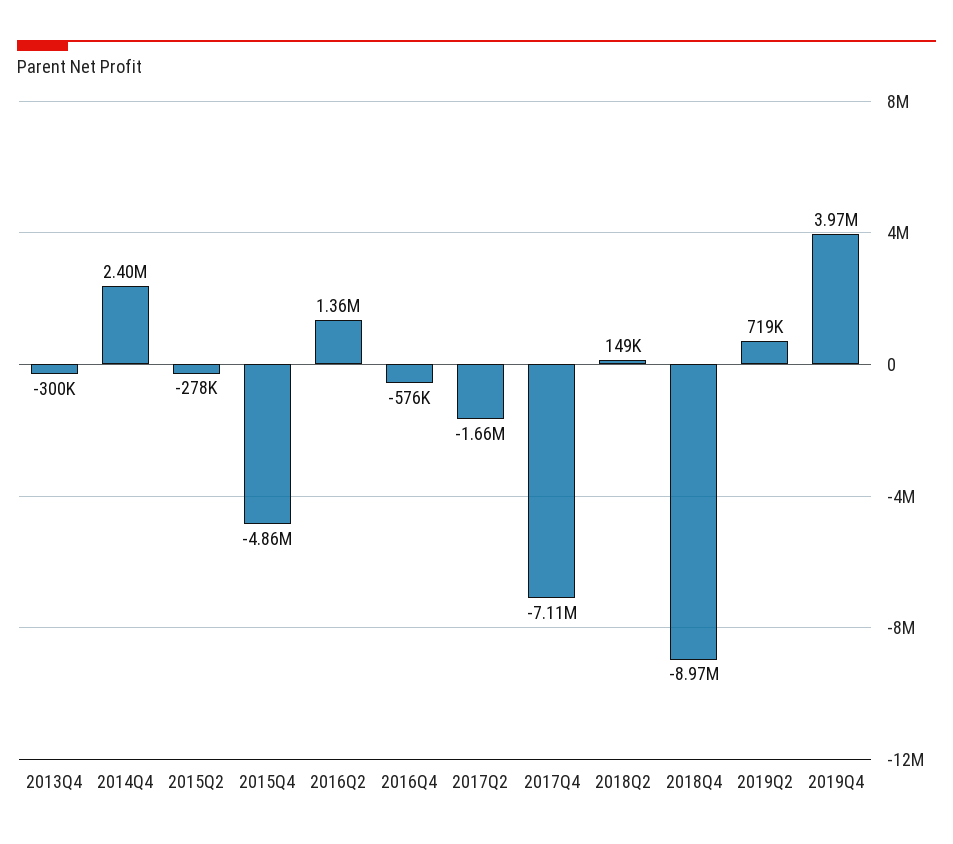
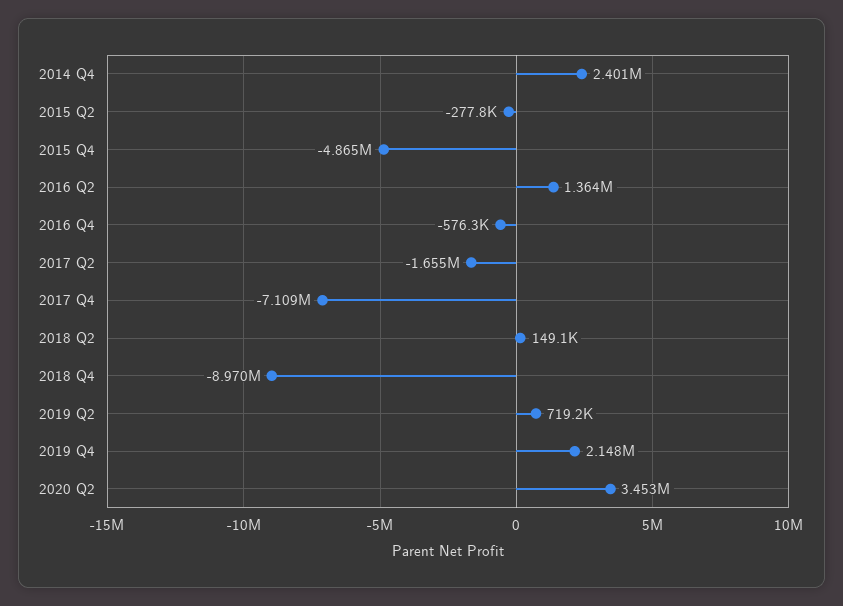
2013Q4: -300000 -> none
2019Q4: 3970000 -> 2148000
2020 Q2: none -> 3453000

